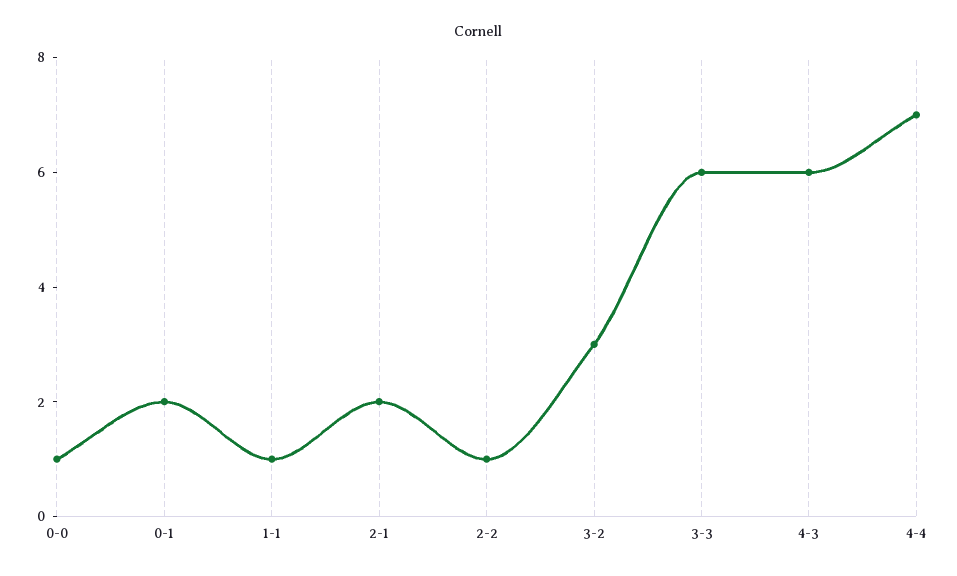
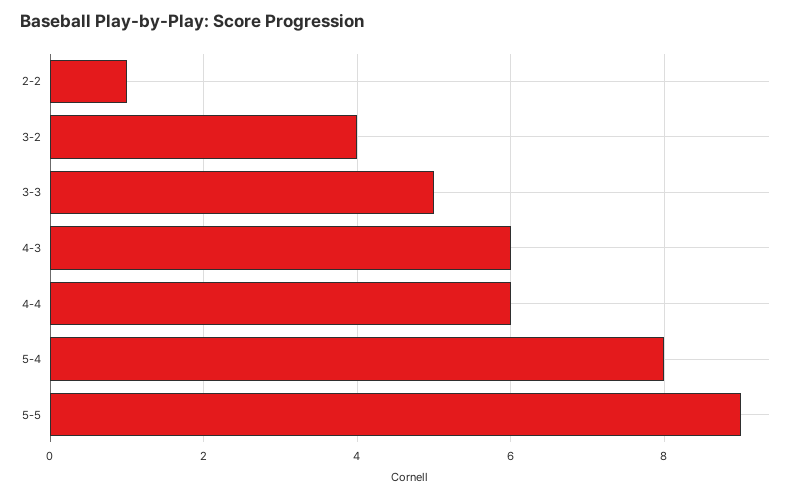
0-0: 1 -> none
0-1: 2 -> none
1-1: 1 -> none
2-1: 2 -> none
3-2: 3 -> 4
3-3: 6 -> 5
4-4: 7 -> 6
5-4: none -> 8
5-5: none -> 9

